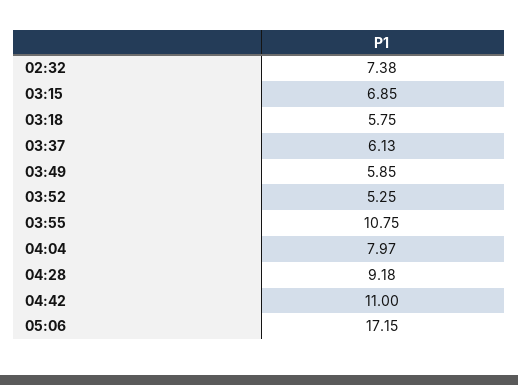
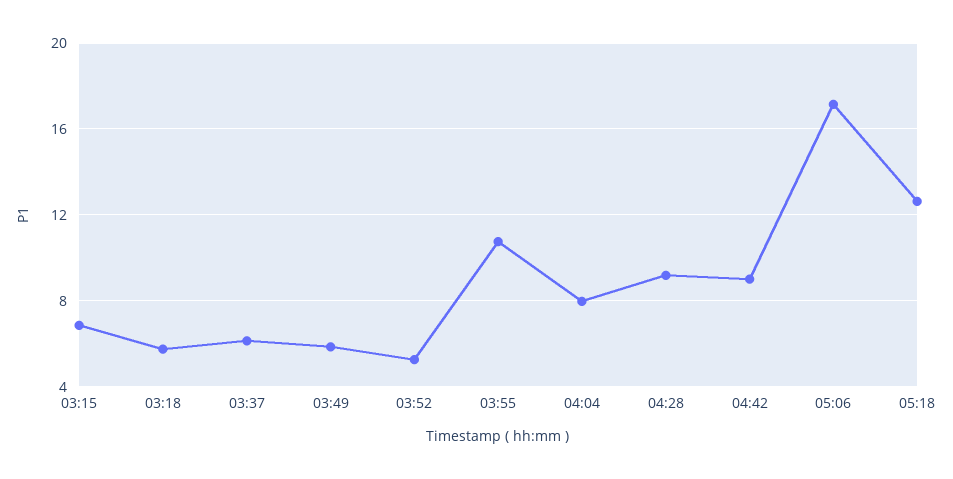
02:32: 7.38 -> none
04:42: 11 -> 9
05:18: none -> 12.5

